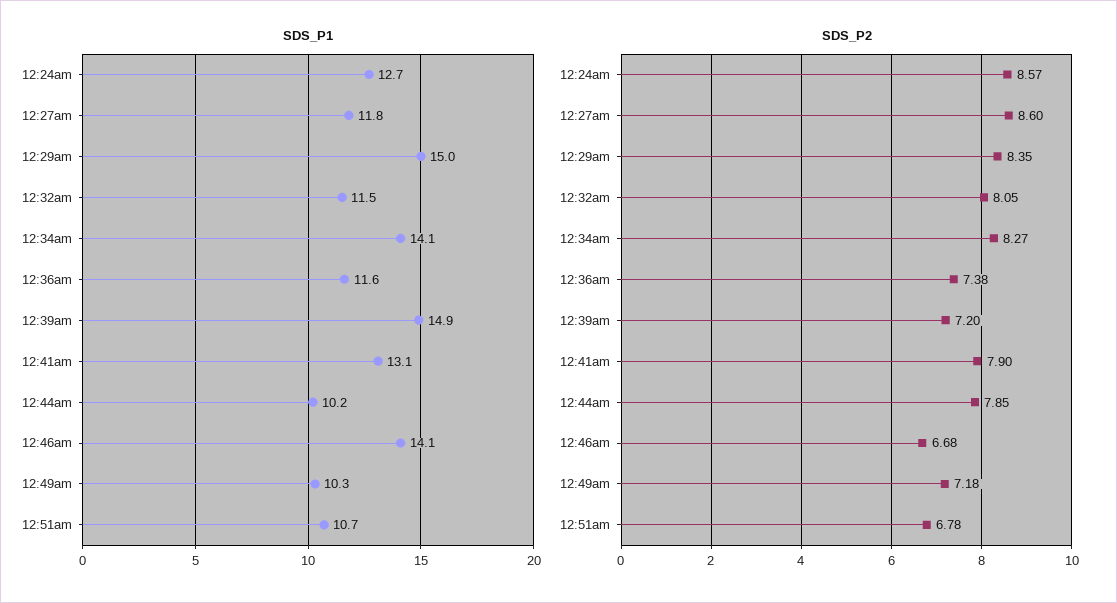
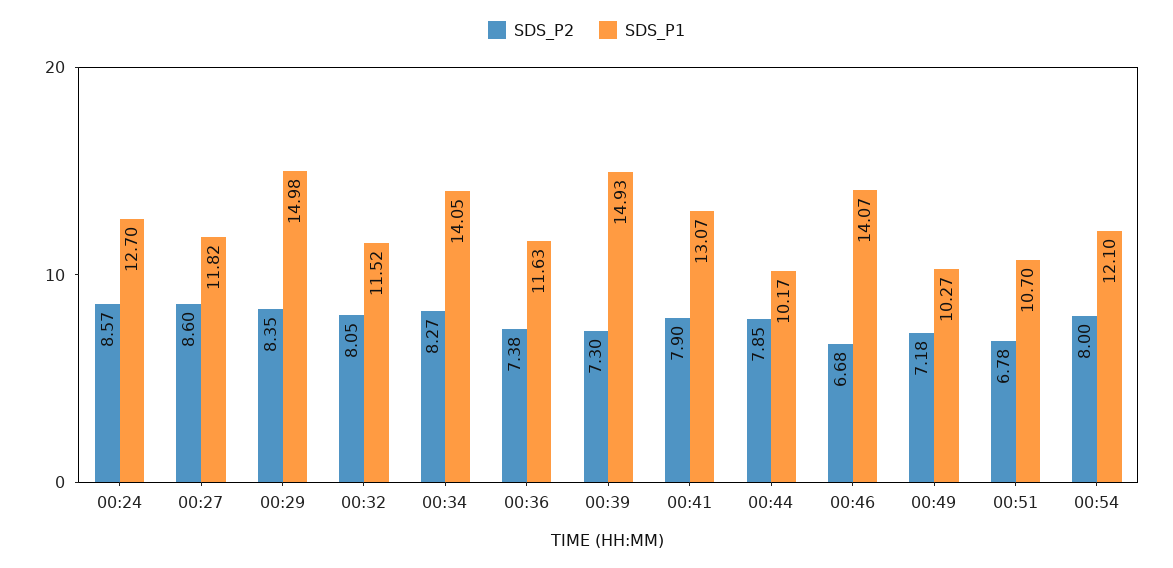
SDS_P2, 12:39am: 7.2 -> 7.3
SDS_P2, 00:54: none -> 8
SDS_P1, 00:54: none -> 12.1

